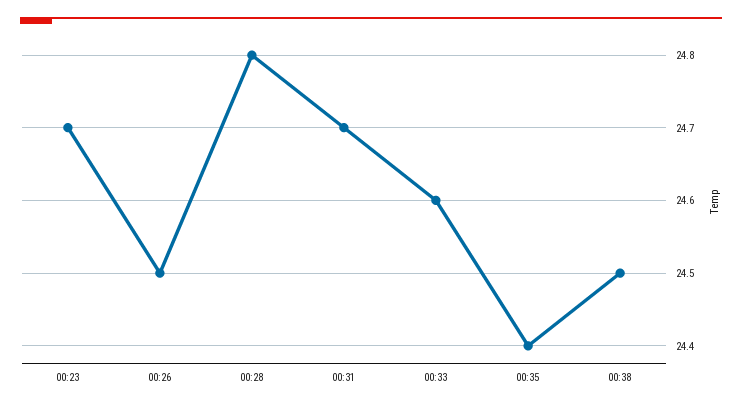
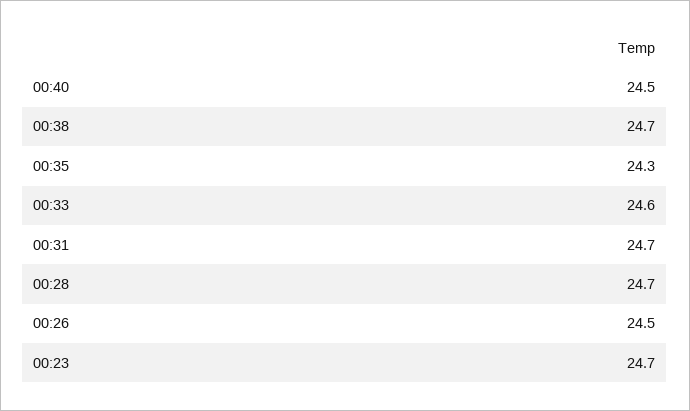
00:28: 24.8 -> 24.7
00:35: 24.4 -> 24.3
00:38: 24.5 -> 24.7
00:40: none -> 24.5

